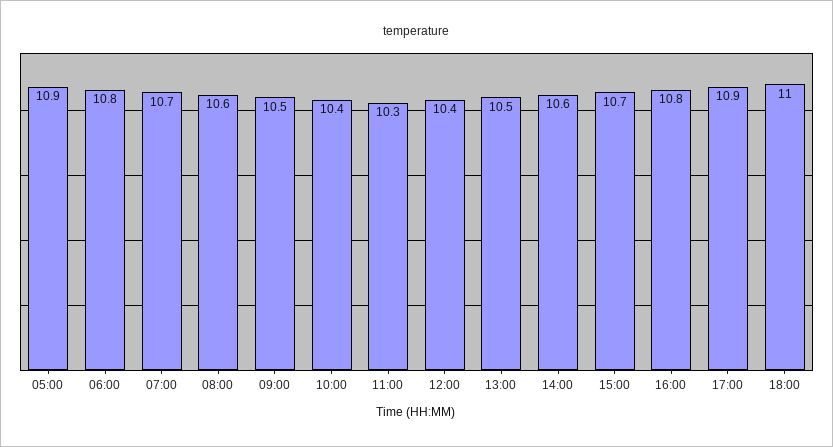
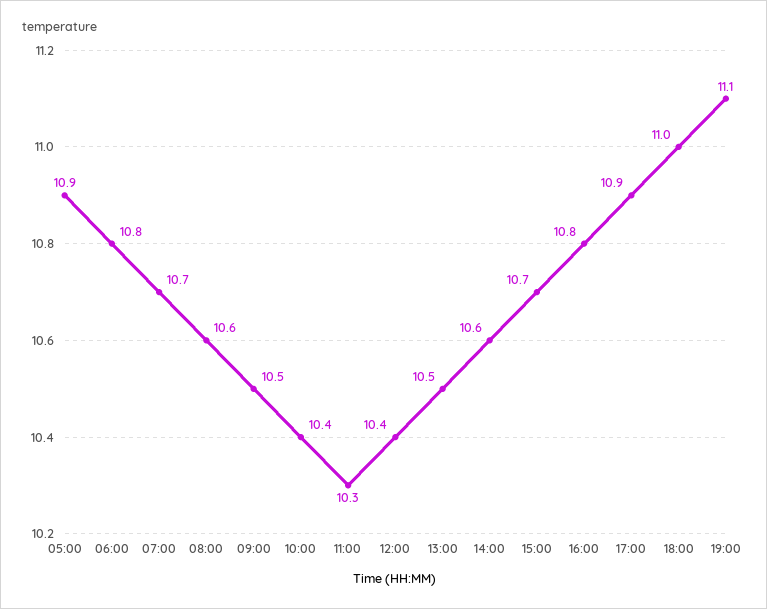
19:00: none -> 11.1

